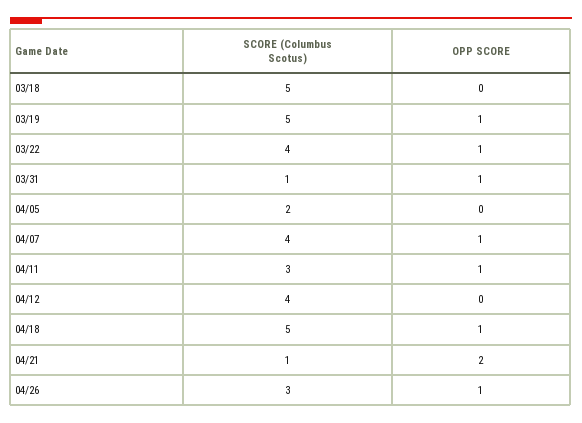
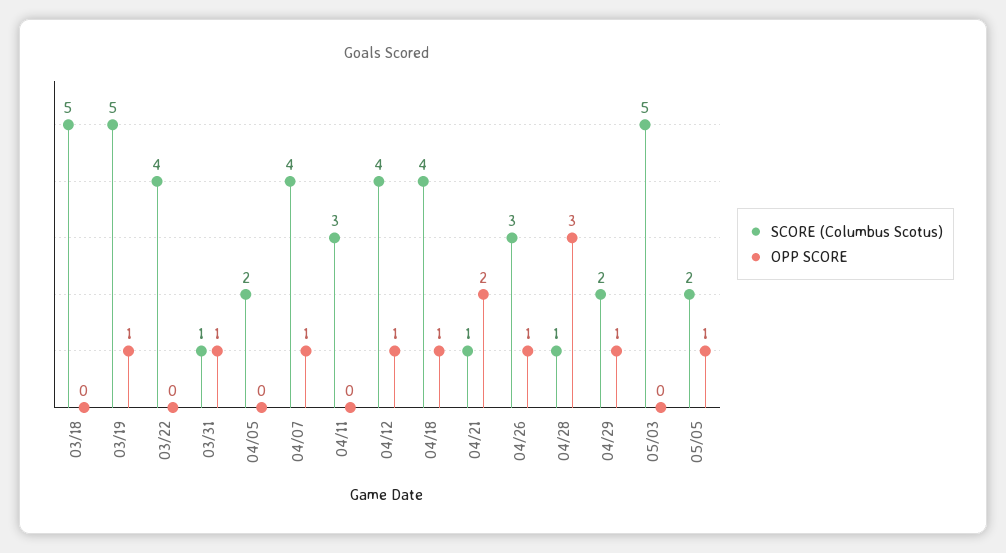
OPP SCORE, 03/22: 1 -> 0
OPP SCORE, 04/11: 1 -> 0
OPP SCORE, 04/12: 0 -> 1
SCORE (Columbus Scotus), 04/18: 5 -> 4
SCORE (Columbus Scotus), 04/28: none -> 1
OPP SCORE, 04/28: none -> 3
SCORE (Columbus Scotus), 04/29: none -> 2
OPP SCORE, 04/29: none -> 1
SCORE (Columbus Scotus), 05/03: none -> 5
OPP SCORE, 05/03: none -> 0
SCORE (Columbus Scotus), 05/05: none -> 2
OPP SCORE, 05/05: none -> 1

